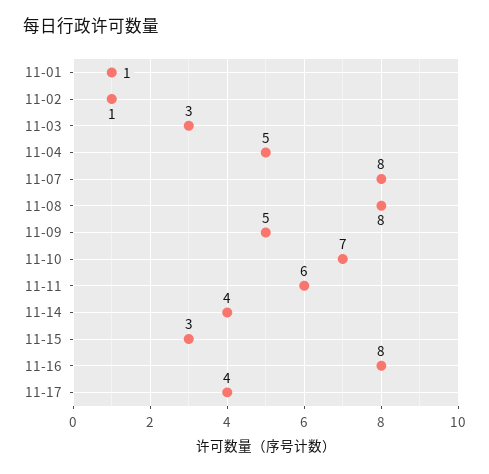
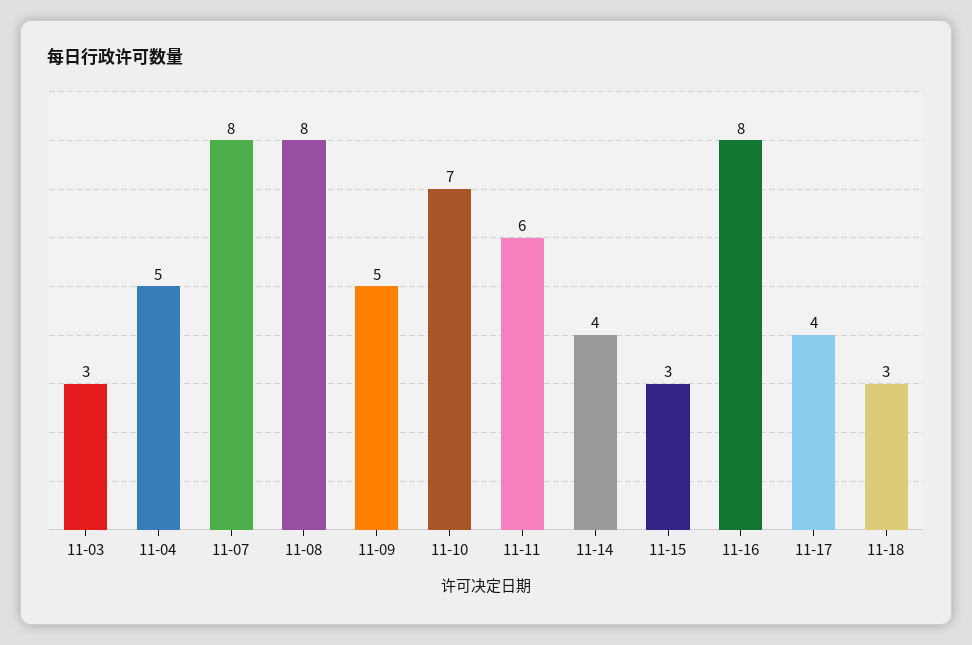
11-01: 1 -> none
11-02: 1 -> none
11-18: none -> 3

